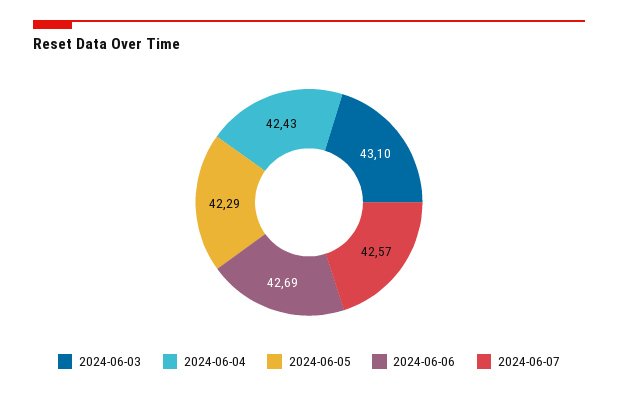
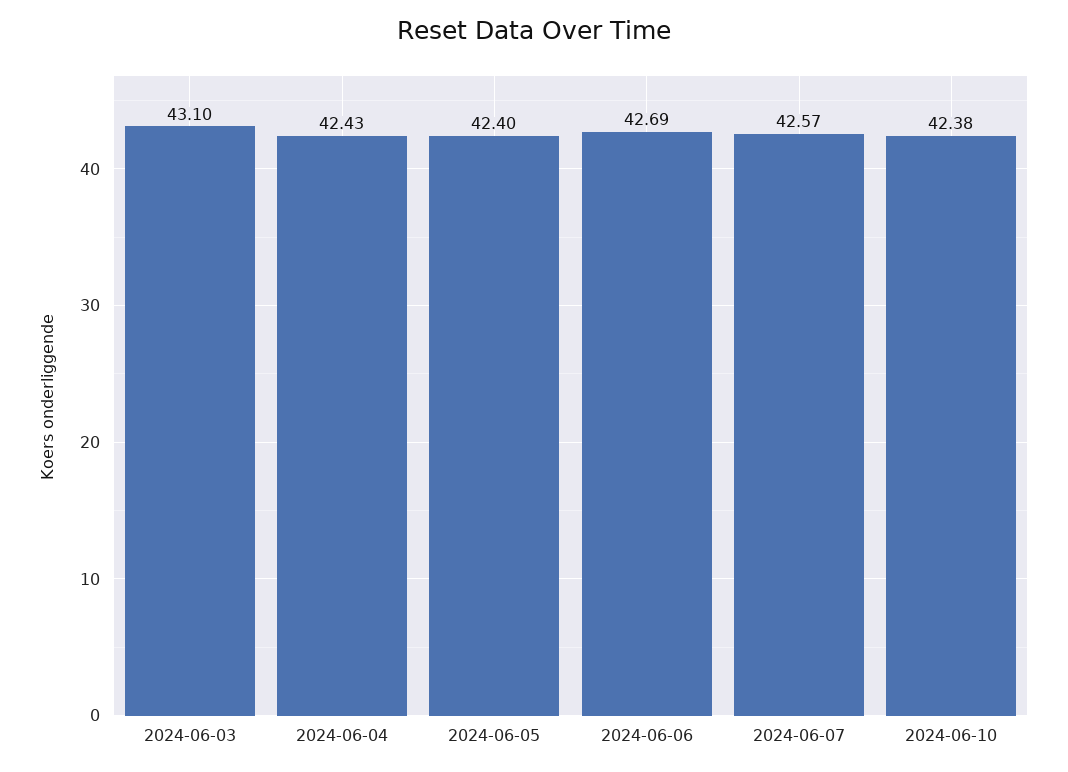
2024-06-05: 42.29 -> 42.4
2024-06-10: none -> 42.38

